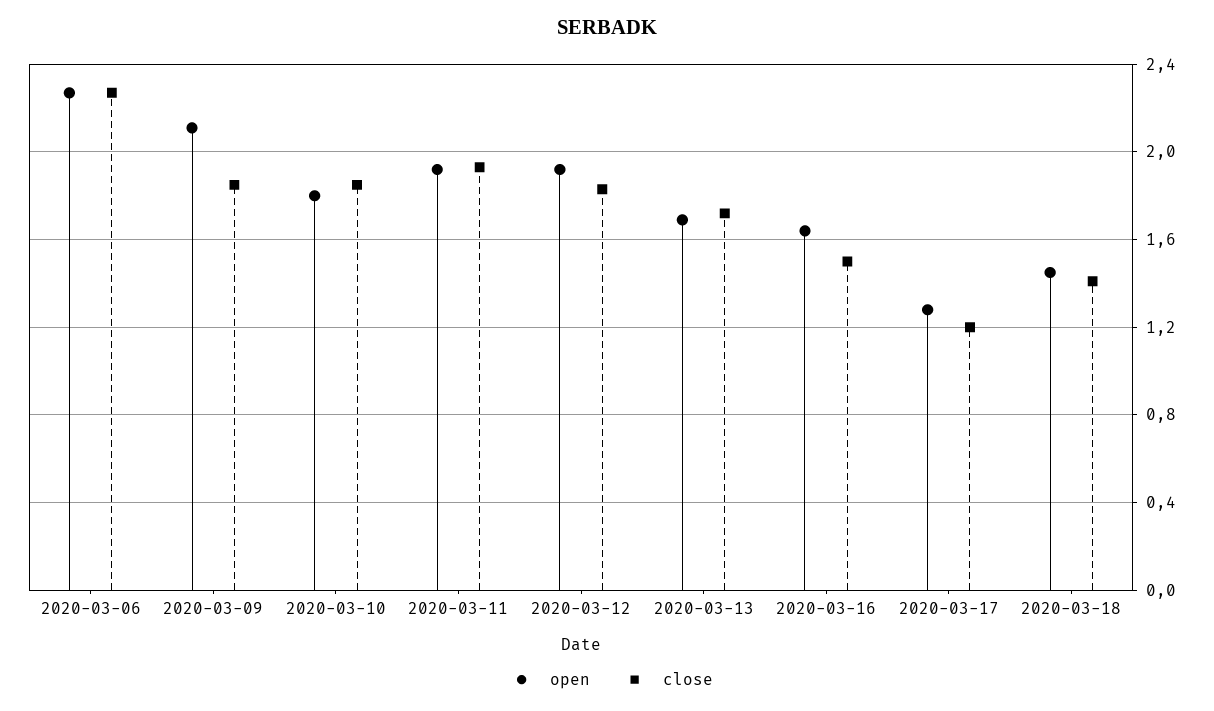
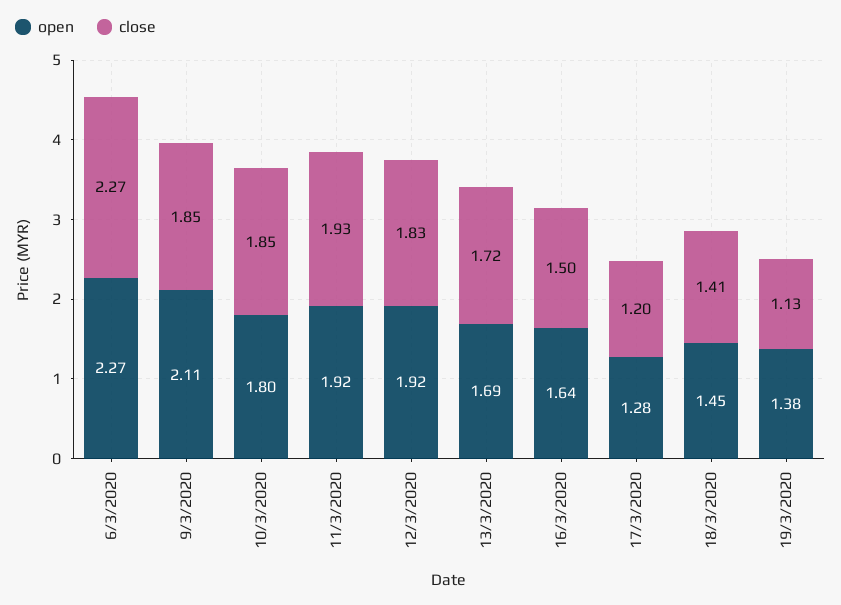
open, 19/3/2020: none -> 1.38
close, 19/3/2020: none -> 1.13

